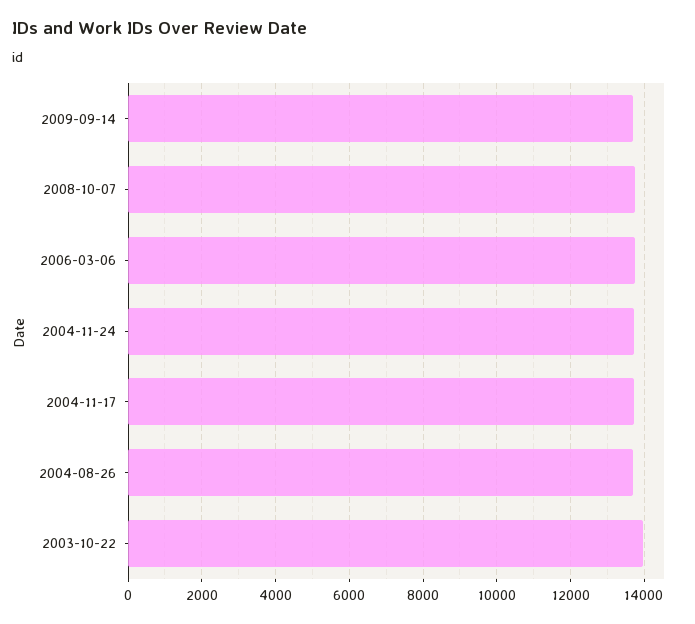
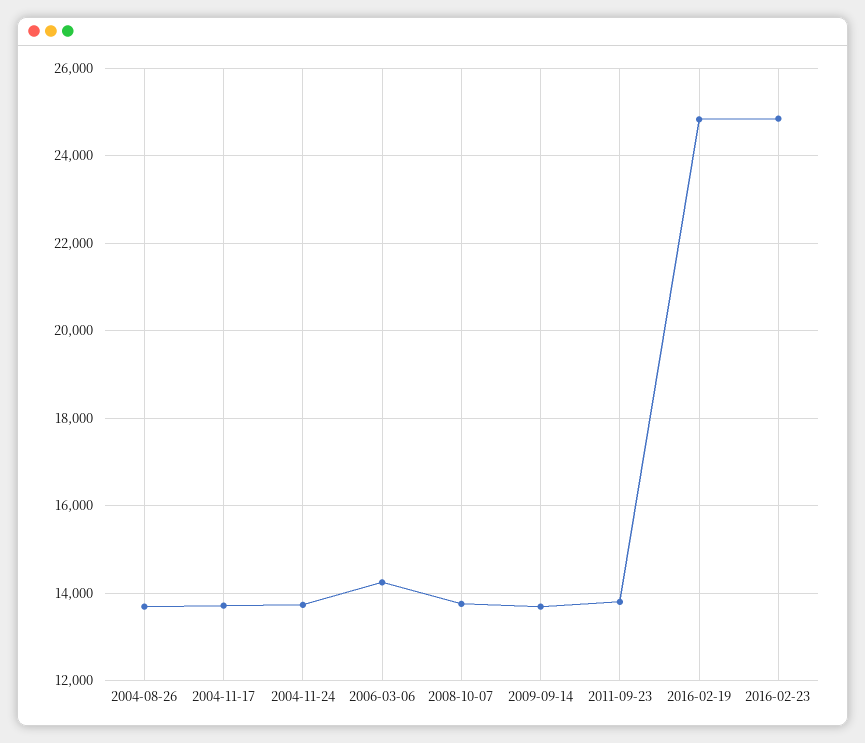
2006-03-06: 13800 -> 14200
2003-10-22: 14000 -> none
2011-09-23: none -> 13800
2016-02-19: none -> 24800
2016-02-23: none -> 24800

